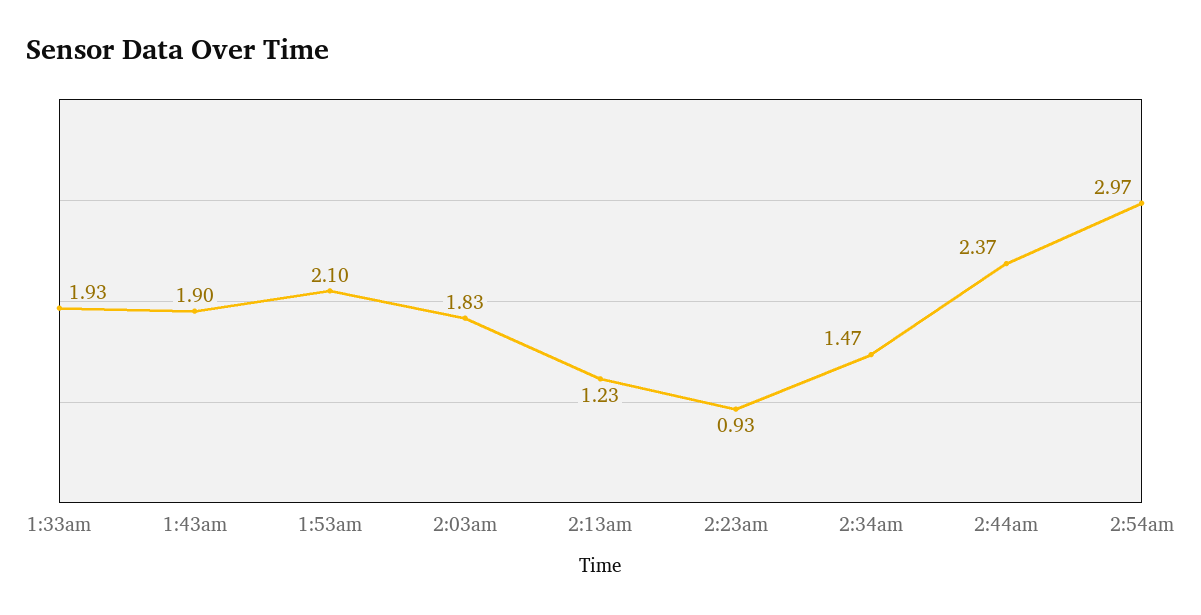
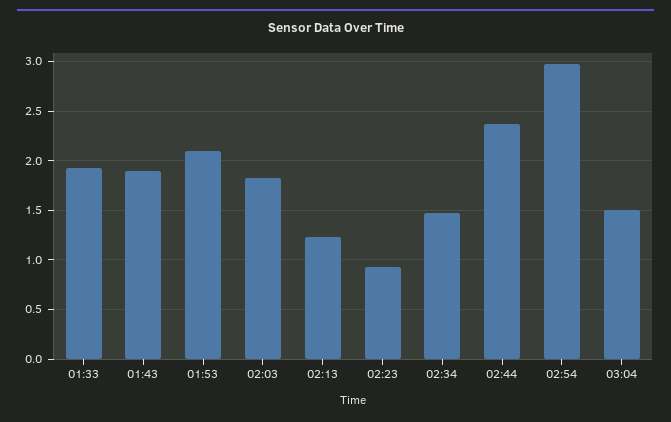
03:04: none -> 1.5

